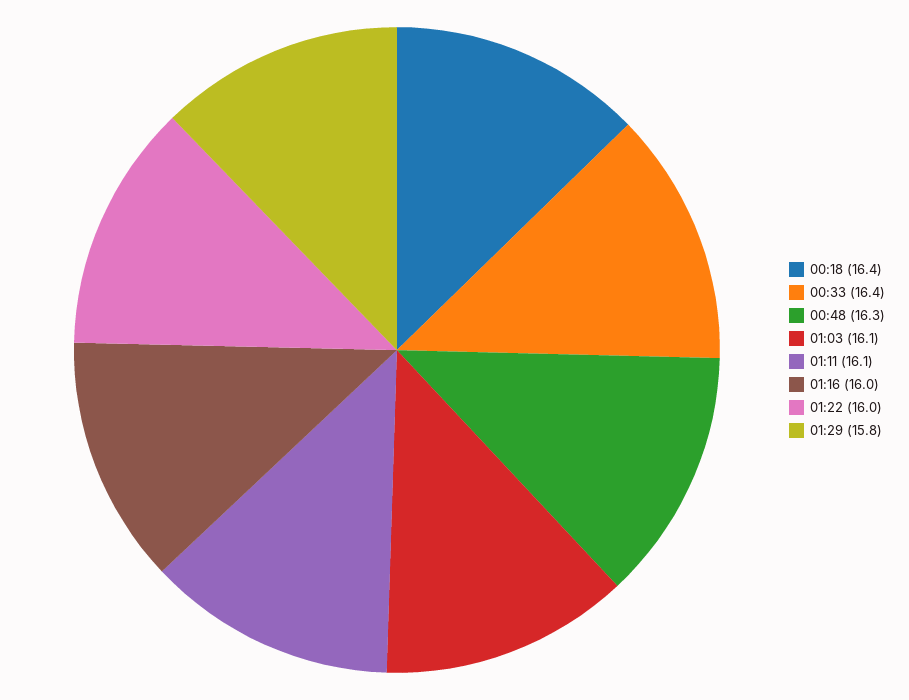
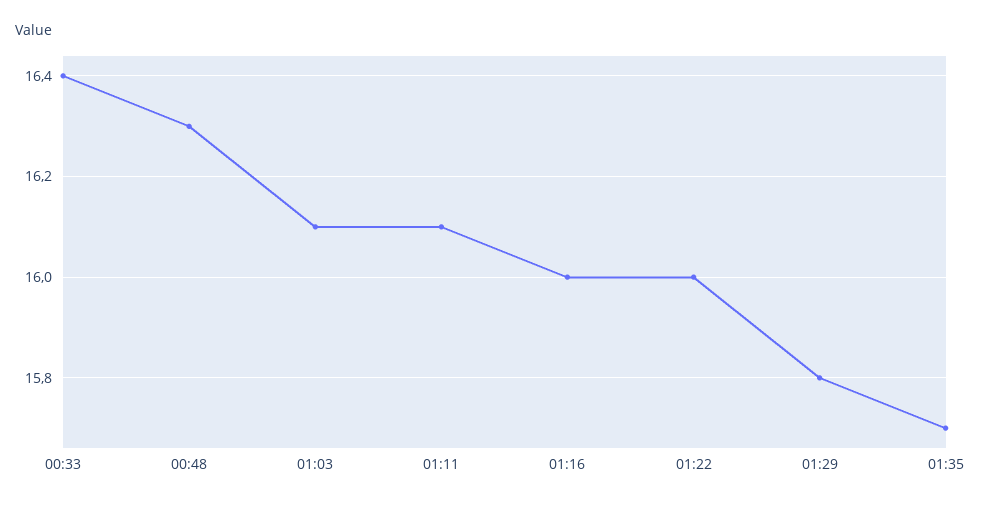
00:18: 16.4 -> none
01:35: none -> 15.7

